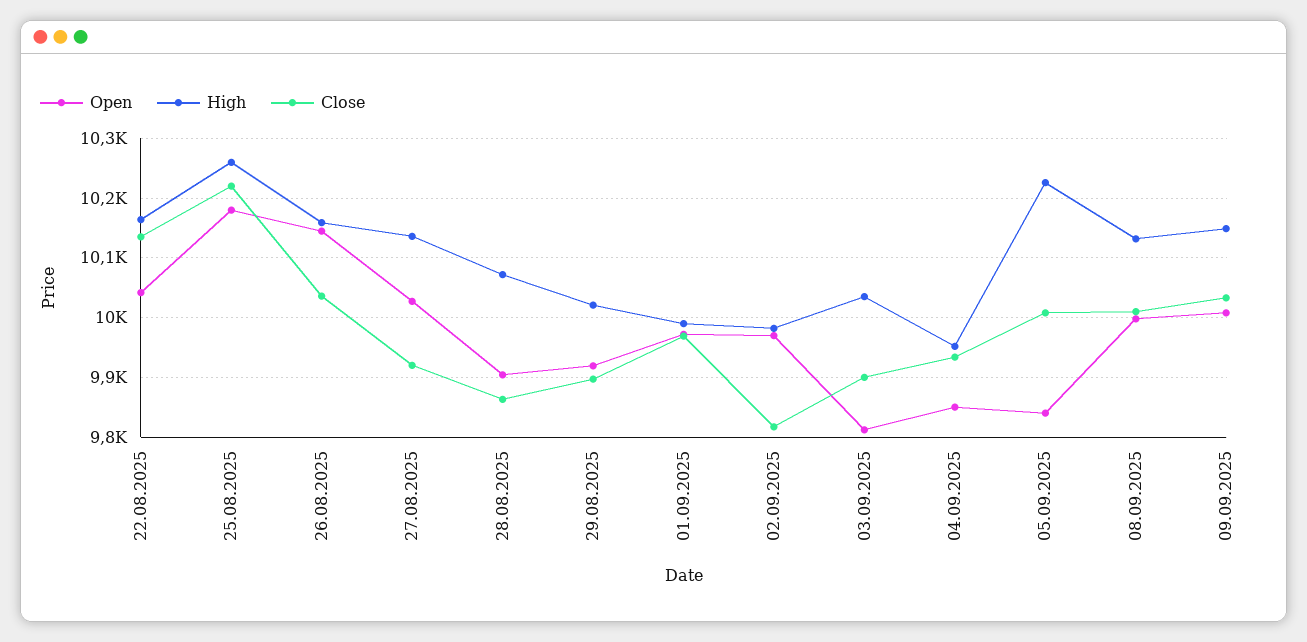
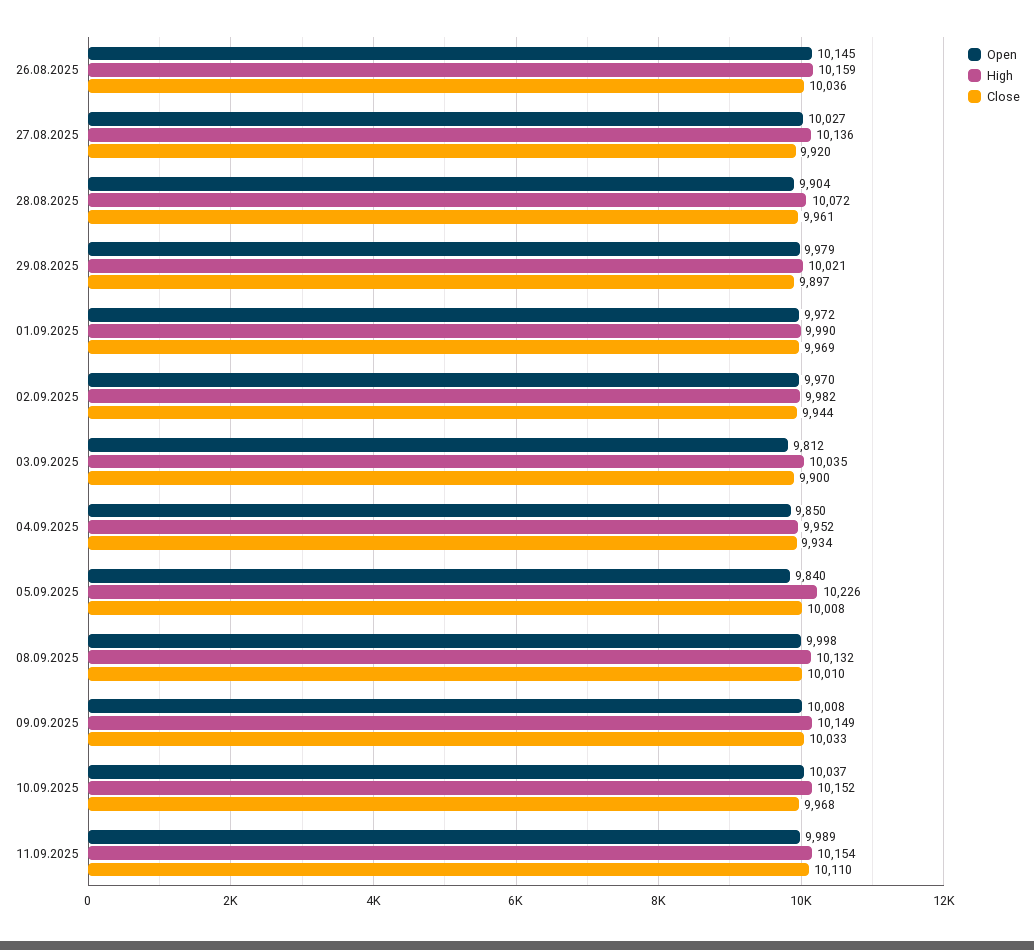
Open, 22.08.2025: 10040 -> none
High, 22.08.2025: 10160 -> none
Close, 22.08.2025: 10140 -> none
Open, 25.08.2025: 10180 -> none
High, 25.08.2025: 10260 -> none
Close, 25.08.2025: 10220 -> none
Close, 28.08.2025: 9860 -> 9961
Open, 29.08.2025: 9920 -> 9979
Close, 02.09.2025: 9820 -> 9944
Open, 10.09.2025: none -> 10037
High, 10.09.2025: none -> 10152
Close, 10.09.2025: none -> 9968
Open, 11.09.2025: none -> 9989
High, 11.09.2025: none -> 10154
Close, 11.09.2025: none -> 10110

